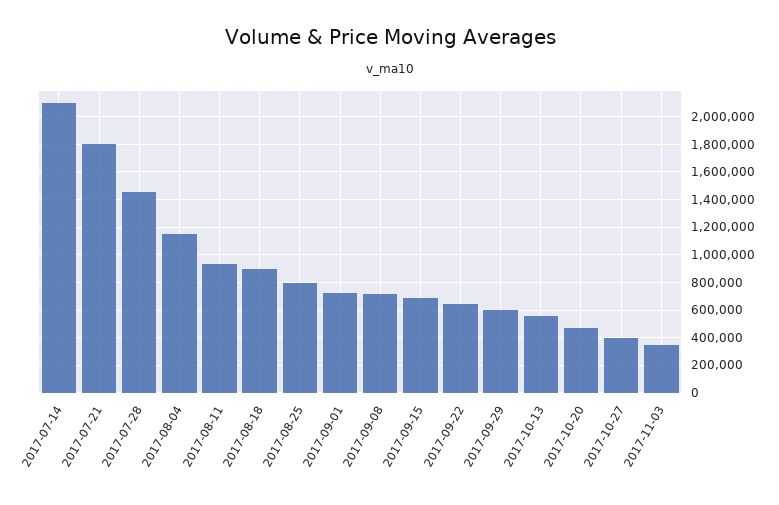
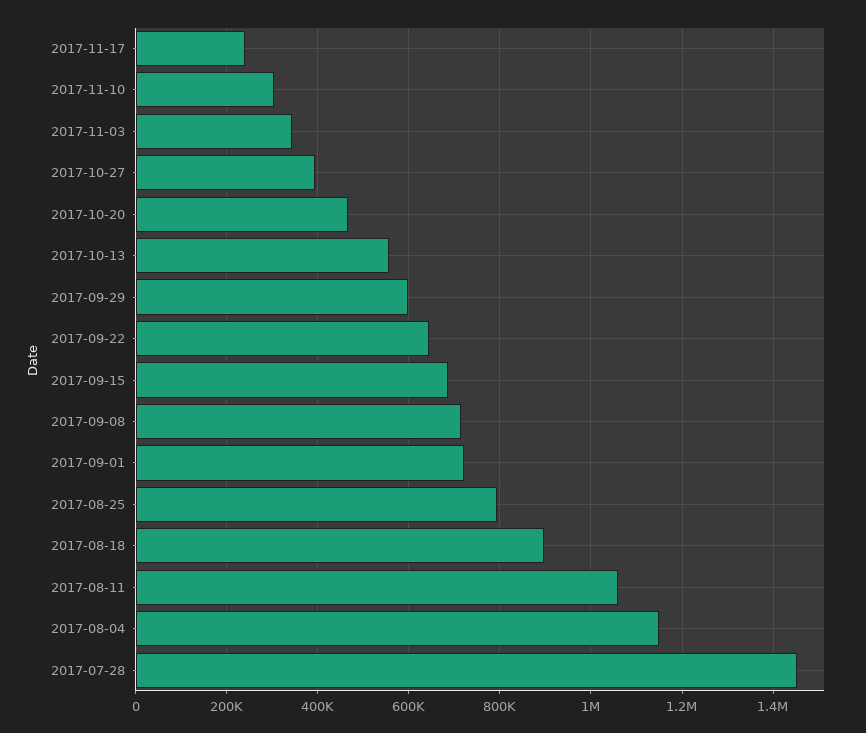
2017-07-14: 2100000 -> none
2017-07-21: 1800000 -> none
2017-08-11: 950000 -> 1060000
2017-11-17: none -> 240000
2017-11-10: none -> 300000

